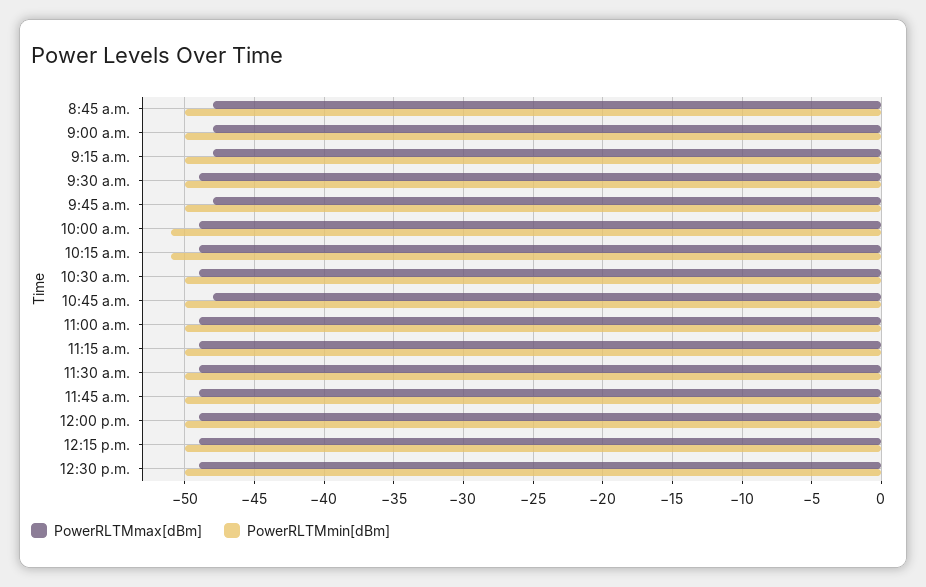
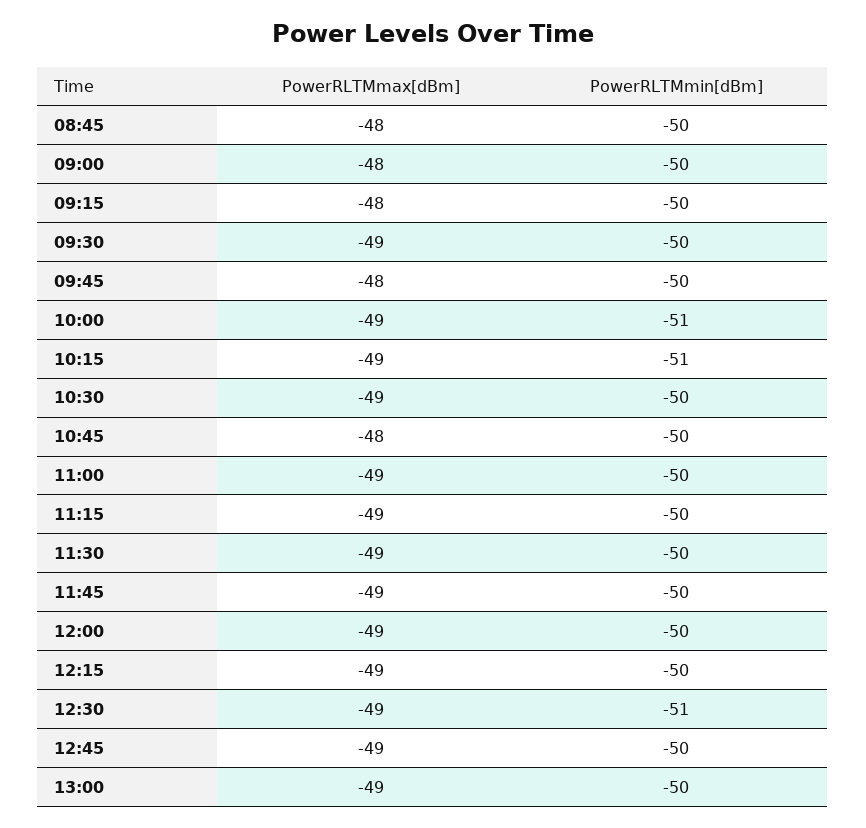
PowerRLTMmin[dBm], 12:30 p.m.: -50 -> -51
PowerRLTMmax[dBm], 12:45: none -> -49
PowerRLTMmin[dBm], 12:45: none -> -50
PowerRLTMmax[dBm], 13:00: none -> -49
PowerRLTMmin[dBm], 13:00: none -> -50

